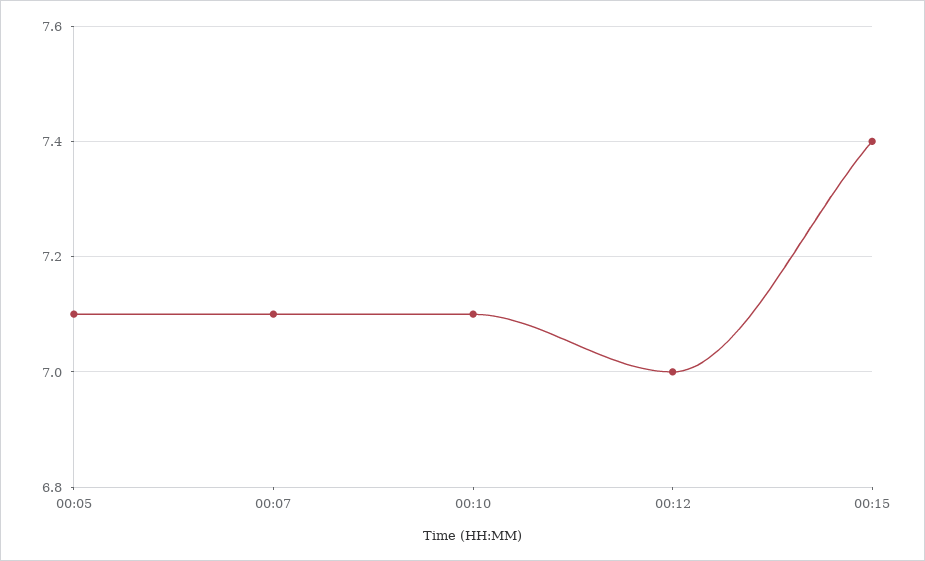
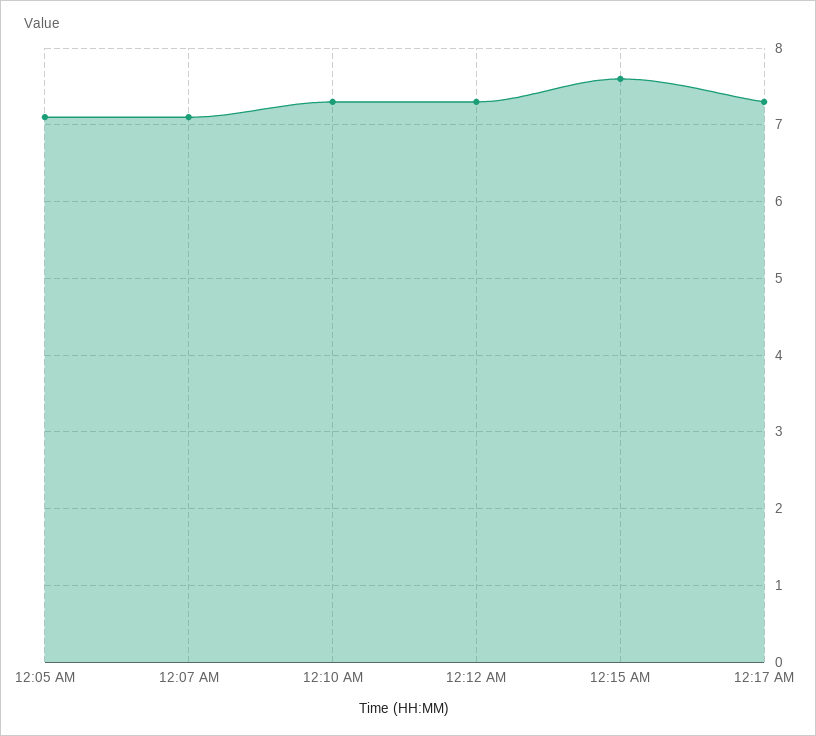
00:10: 7.1 -> 7.3
00:12: 7 -> 7.3
00:15: 7.4 -> 7.6
12:17 AM: none -> 7.3

